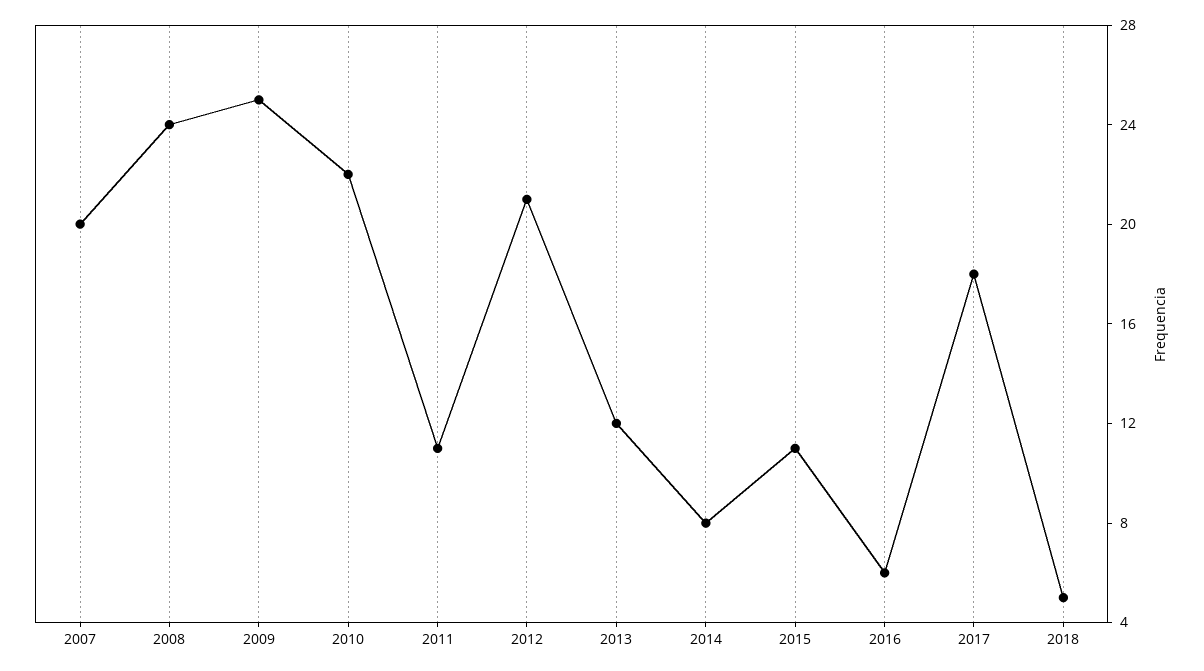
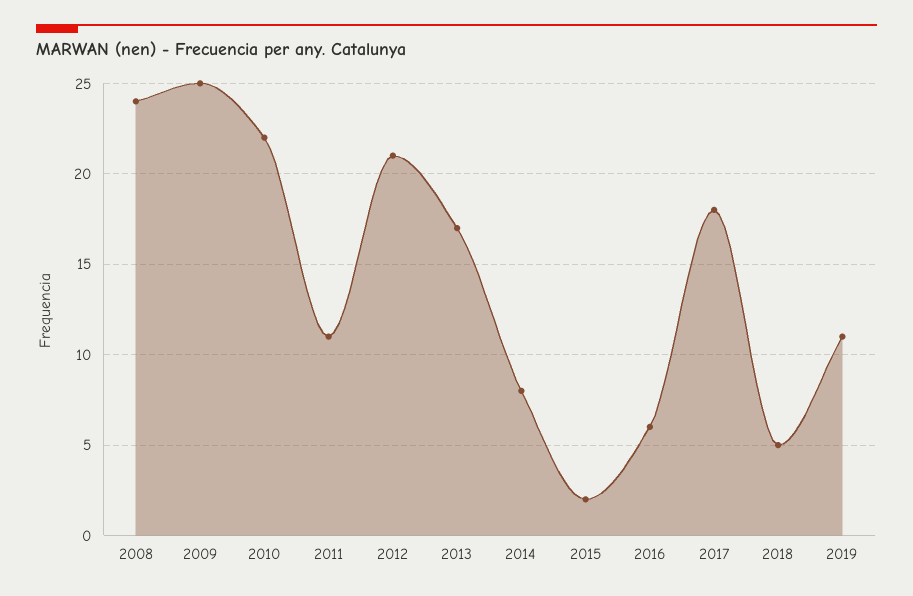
2007: 20 -> none
2013: 12 -> 17
2015: 11 -> 2
2019: none -> 11

